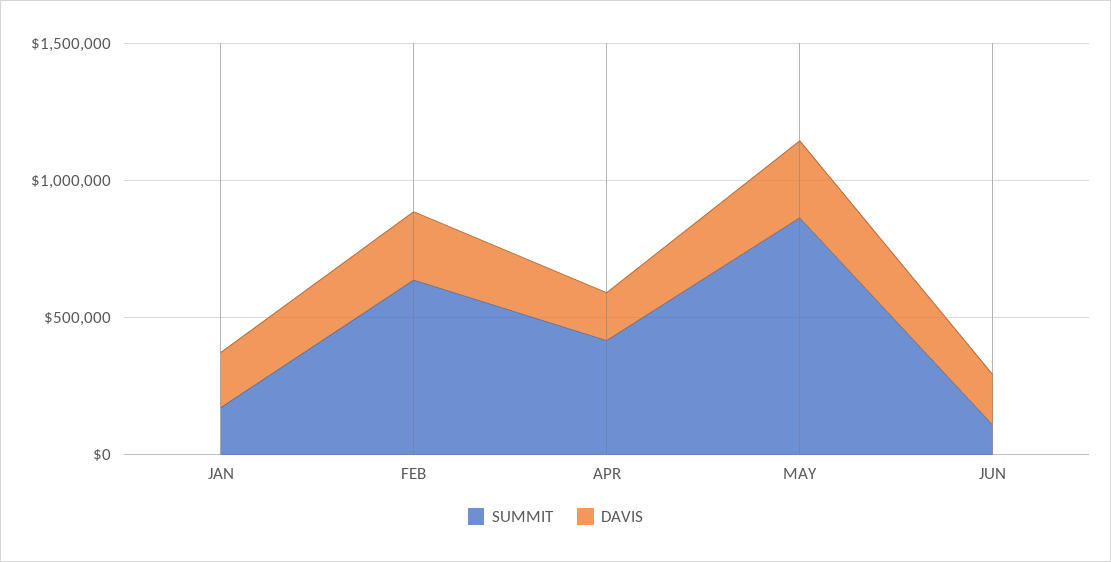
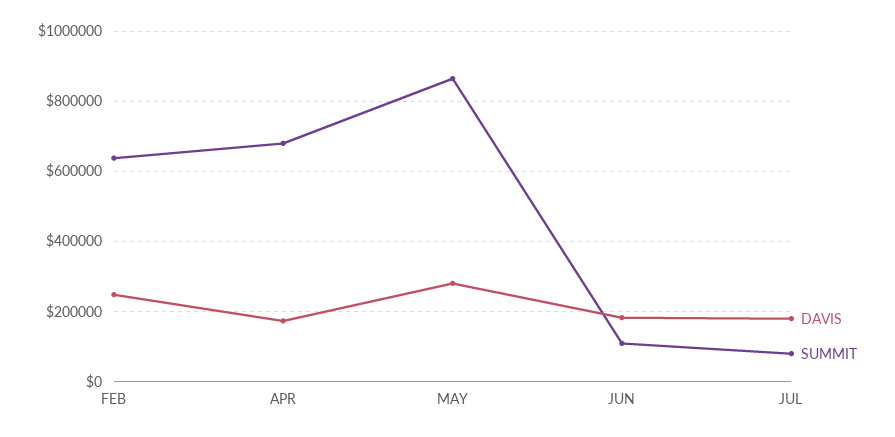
SUMMIT, JAN: 200000 -> none
DAVIS, JAN: 200000 -> none
SUMMIT, APR: 400000 -> 680000
DAVIS, JUL: none -> 180000
SUMMIT, JUL: none -> 80000

